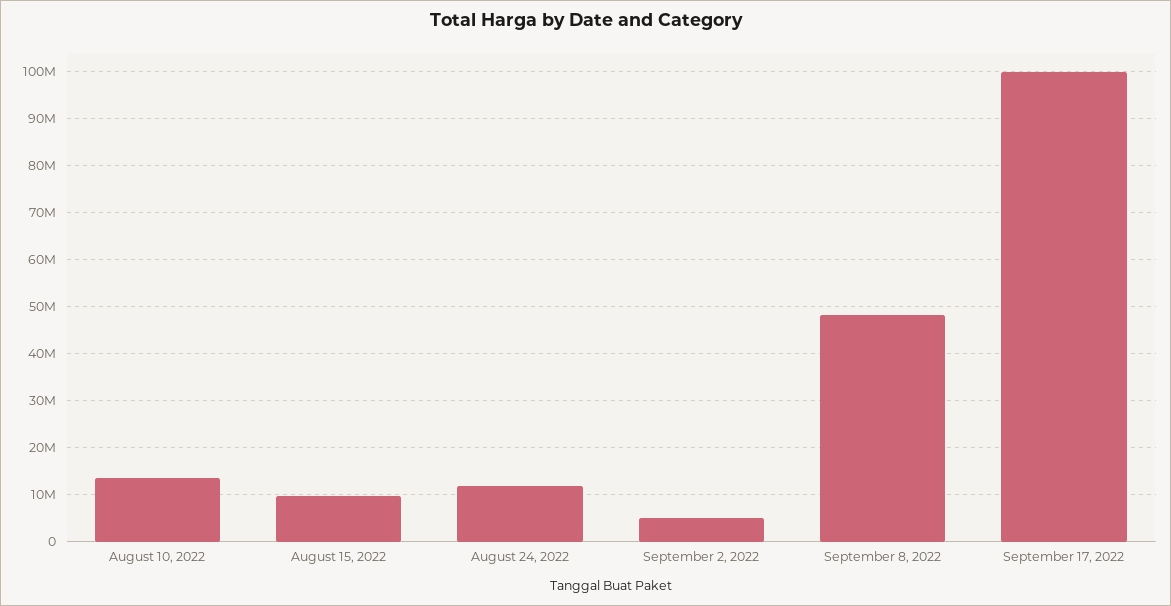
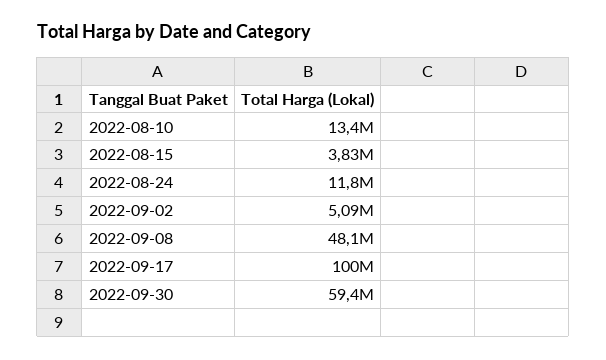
August 15, 2022: 10000000 -> 3830000
2022-09-30: none -> 59400000

